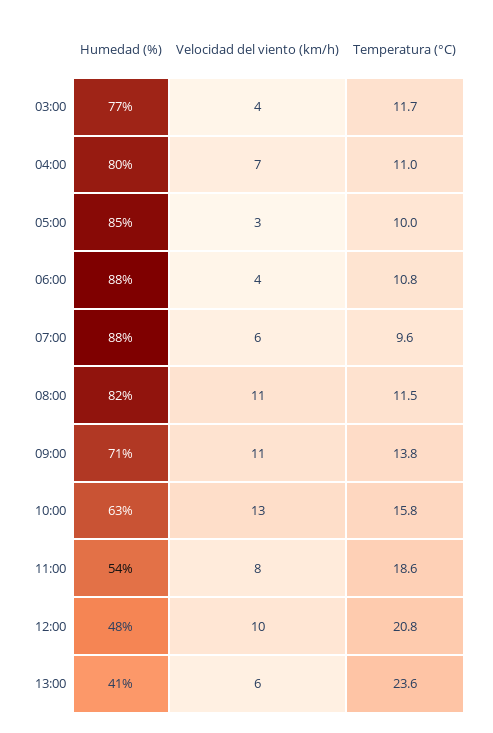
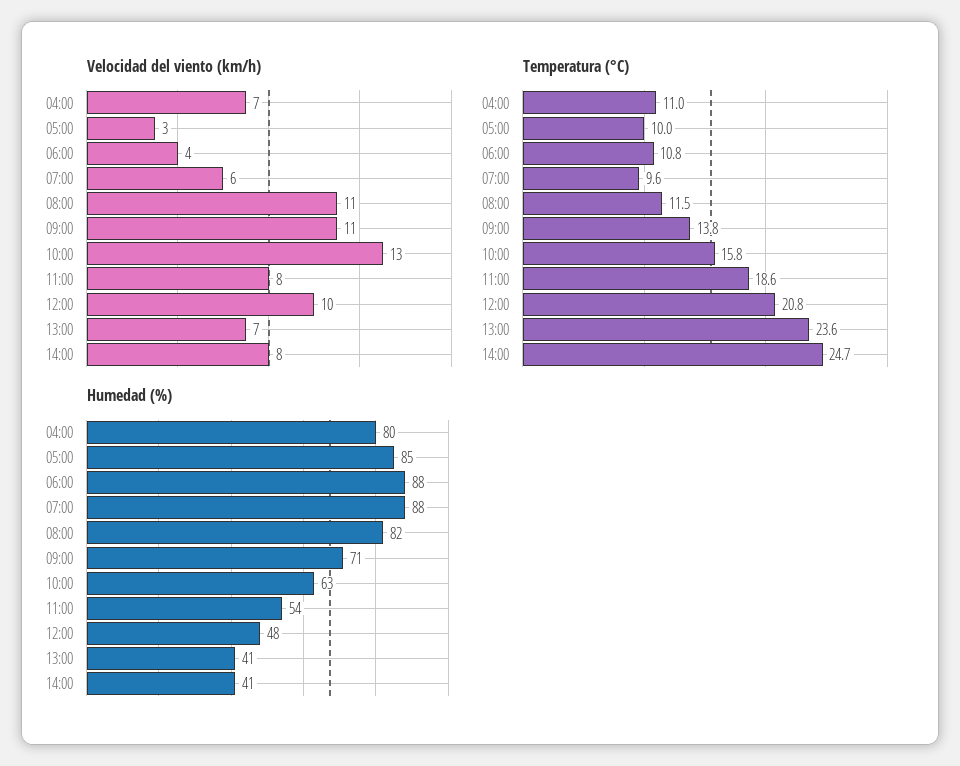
Humedad (%), 03:00: 77 -> none
Velocidad del viento (km/h), 03:00: 4 -> none
Temperatura (°C), 03:00: 11.7 -> none
Velocidad del viento (km/h), 13:00: 6 -> 7
Velocidad del viento (km/h), 14:00: none -> 8
Temperatura (°C), 14:00: none -> 24.7
Humedad (%), 14:00: none -> 41

